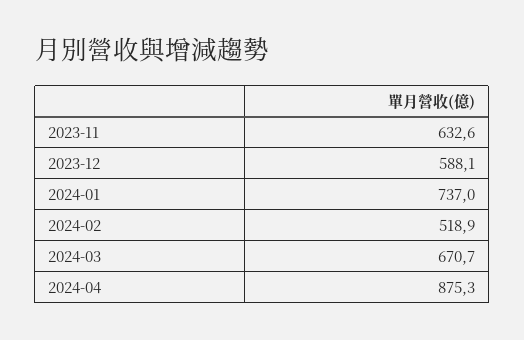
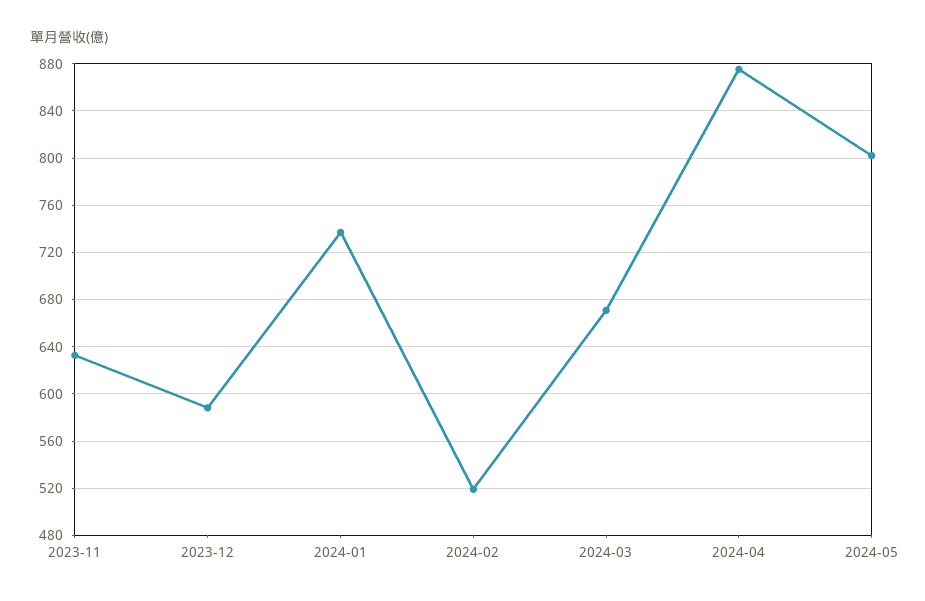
2024-05: none -> 800

